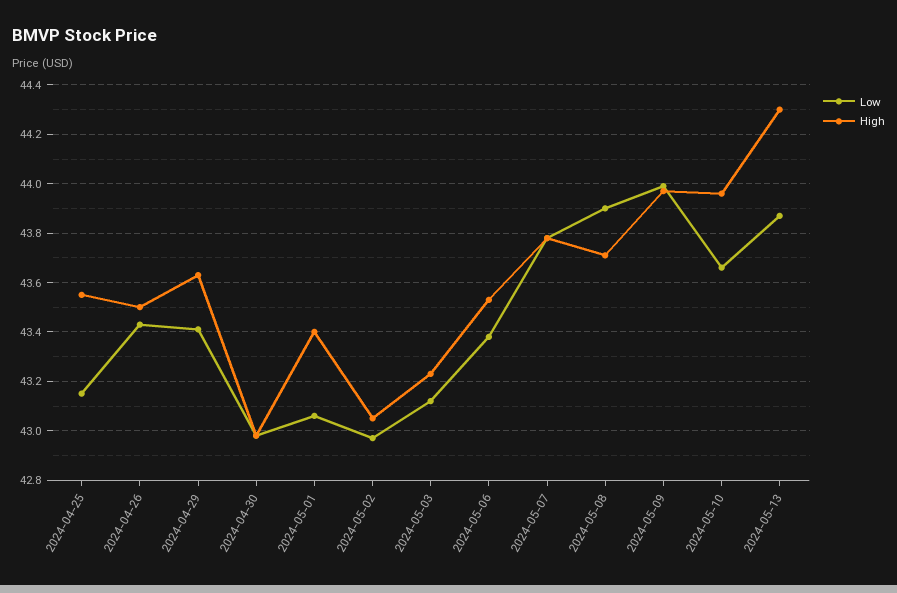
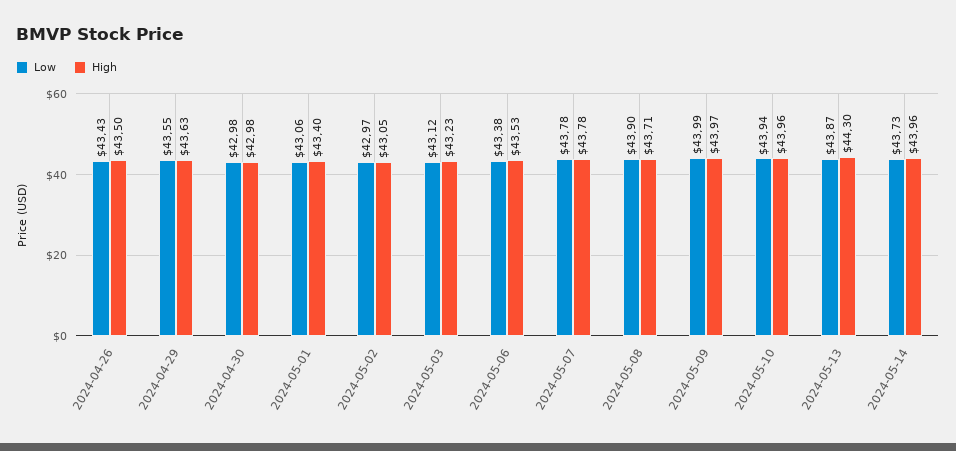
Low, 2024-04-25: 43.15 -> none
High, 2024-04-25: 43.55 -> none
Low, 2024-04-29: 43.4 -> 43.55
Low, 2024-05-10: 43.65 -> 43.94
Low, 2024-05-14: none -> 43.73
High, 2024-05-14: none -> 43.96

